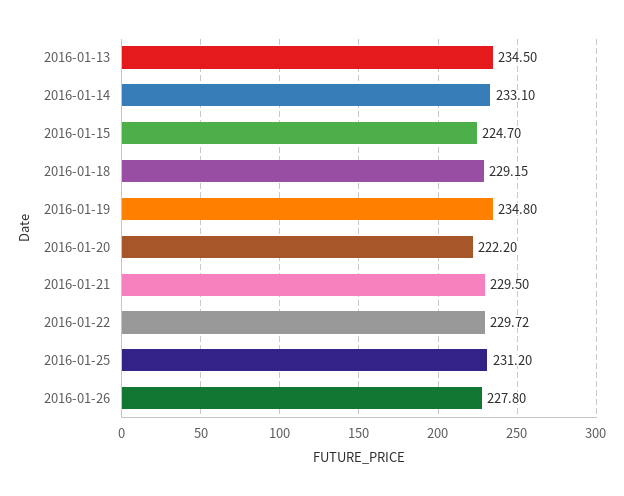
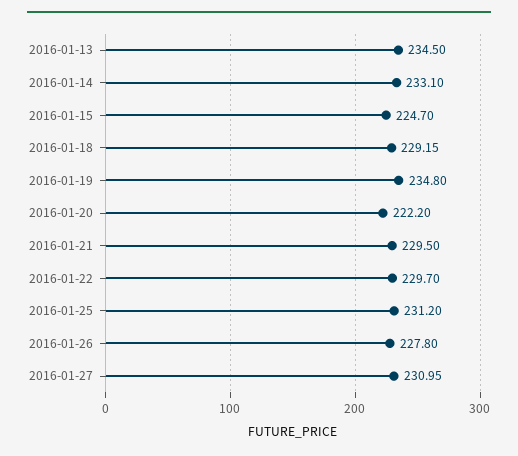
2016-01-22: 229.72 -> 229.7
2016-01-27: none -> 230.95

